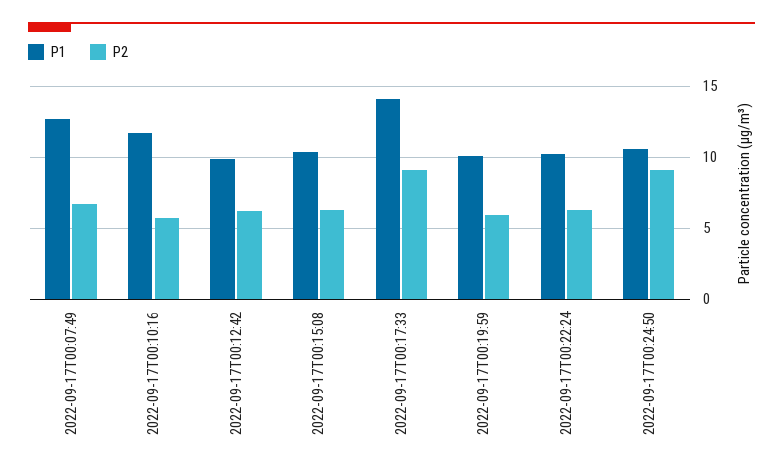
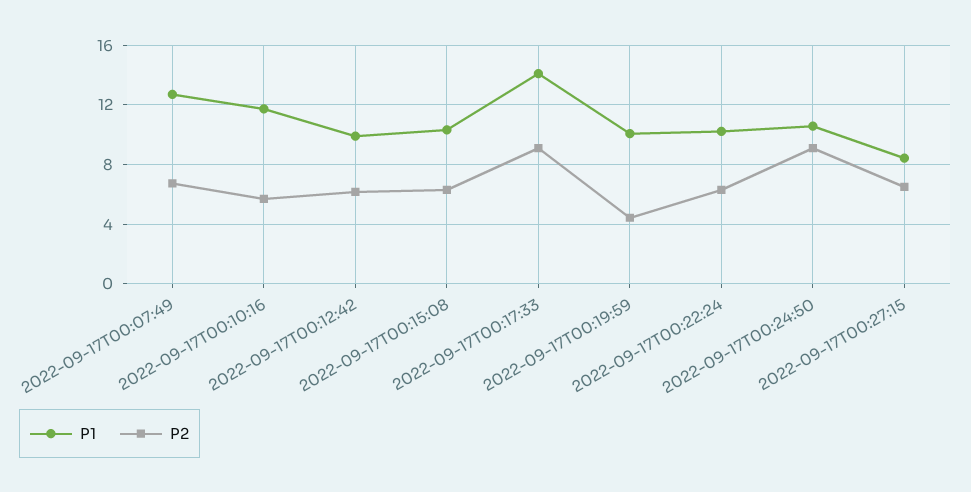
P2, 2022-09-17T00:19:59: 6 -> 4.5
P1, 2022-09-17T00:27:15: none -> 8.5
P2, 2022-09-17T00:27:15: none -> 6.5

